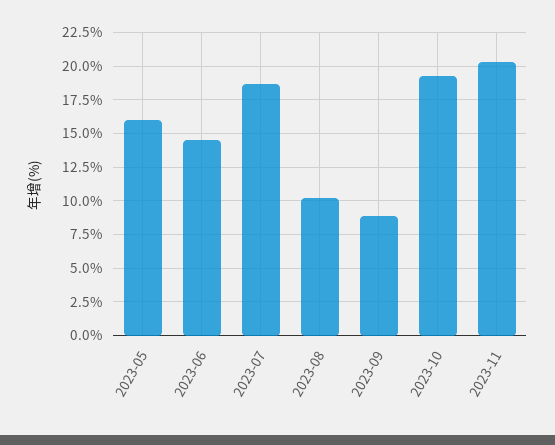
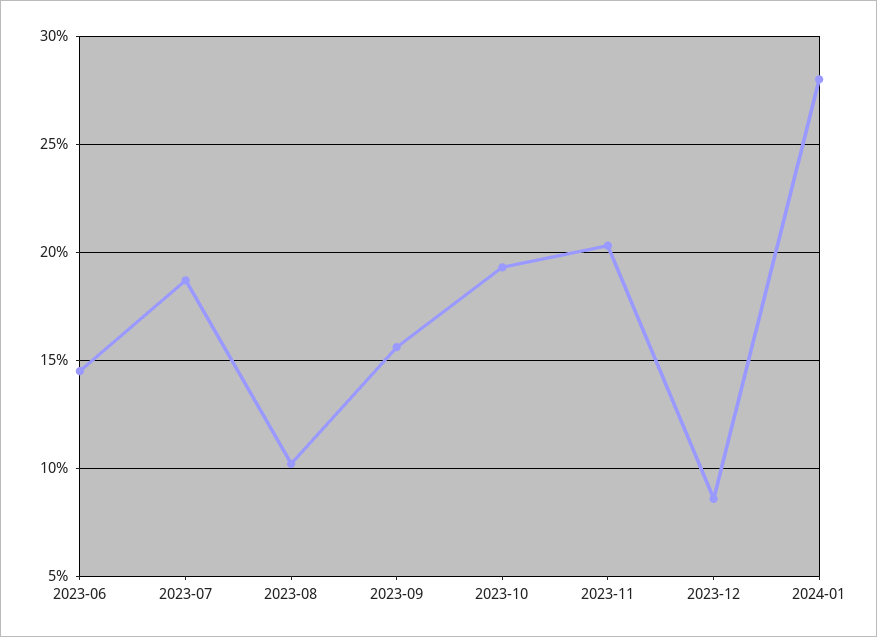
2023-05: 16 -> none
2023-09: 9 -> 15.5
2023-12: none -> 8.5
2024-01: none -> 28

